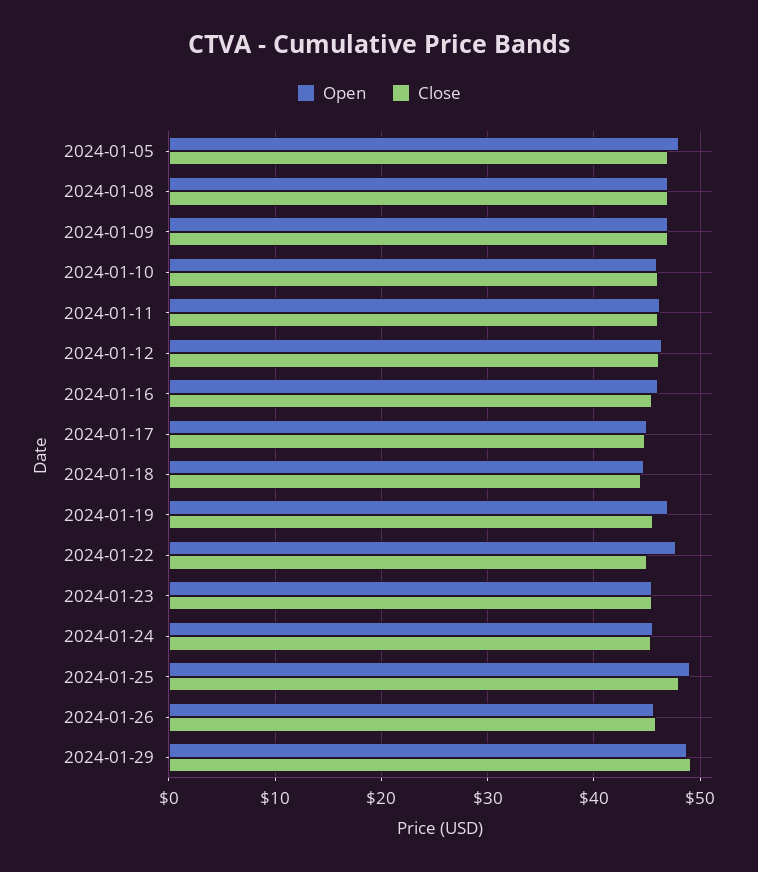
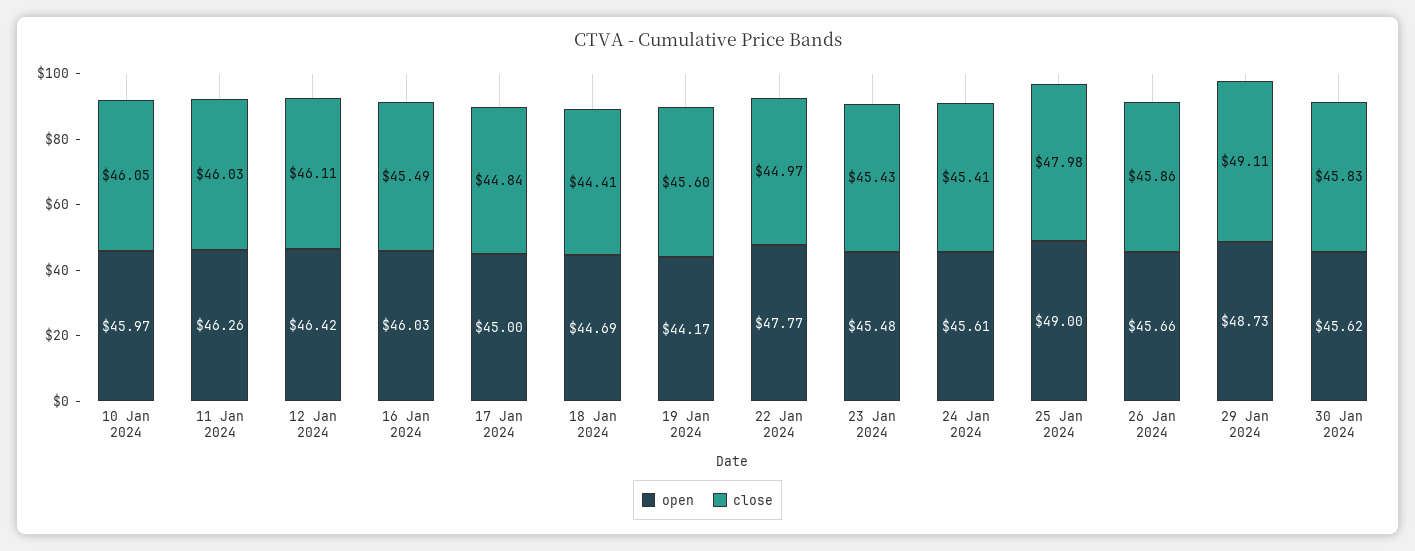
Open, 2024-01-05: 48 -> none
Close, 2024-01-05: 47 -> none
Open, 2024-01-08: 47 -> none
Close, 2024-01-08: 47 -> none
Open, 2024-01-09: 47 -> none
Close, 2024-01-09: 47 -> none
Open, 2024-01-19: 47 -> 44.17
Open, 30 Jan 2024: none -> 45.62
Close, 30 Jan 2024: none -> 45.83

